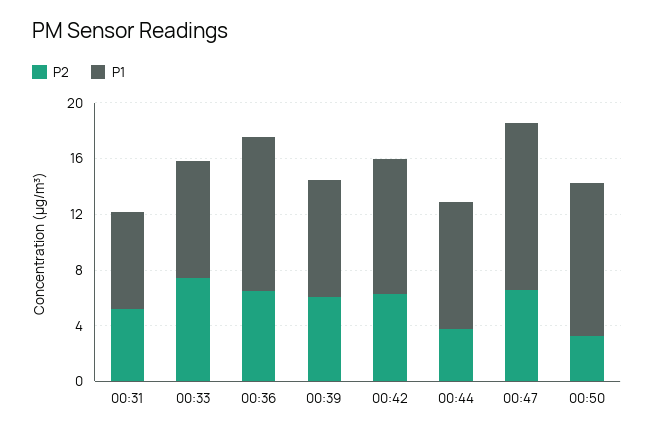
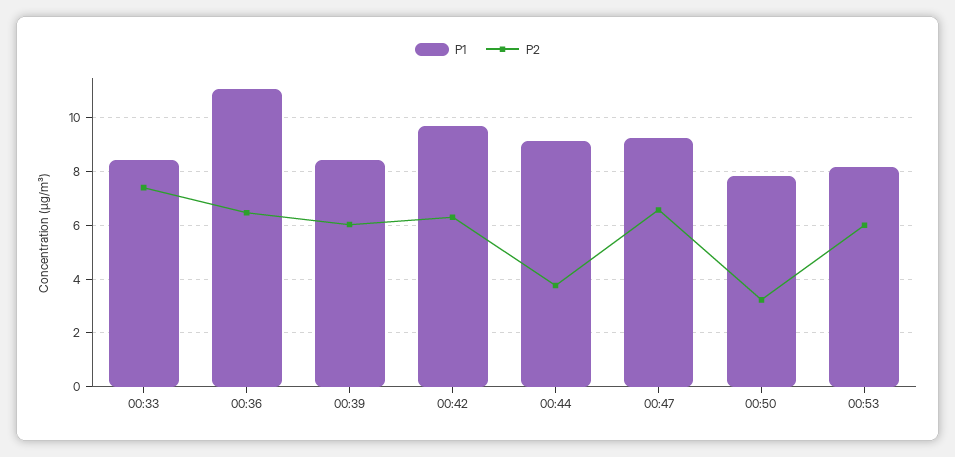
P2, 00:31: 5 -> none
P1, 00:31: 7 -> none
P1, 00:47: 12 -> 9.25
P1, 00:50: 11 -> 7.75
P1, 00:53: none -> 8.25
P2, 00:53: none -> 6

